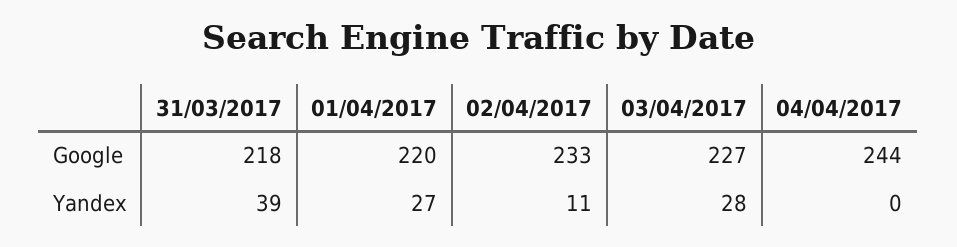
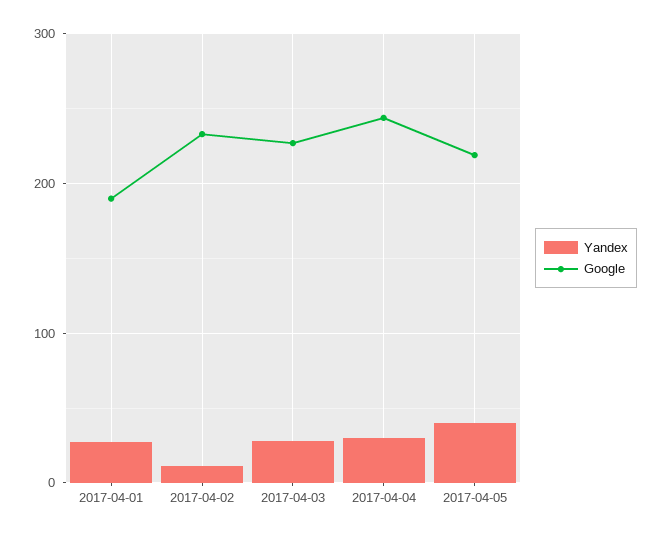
Google, 31/03/2017: 218 -> none
Google, 01/04/2017: 220 -> 190
Yandex, 31/03/2017: 39 -> none
Yandex, 04/04/2017: 0 -> 30
Yandex, 2017-04-05: none -> 40
Google, 2017-04-05: none -> 220

